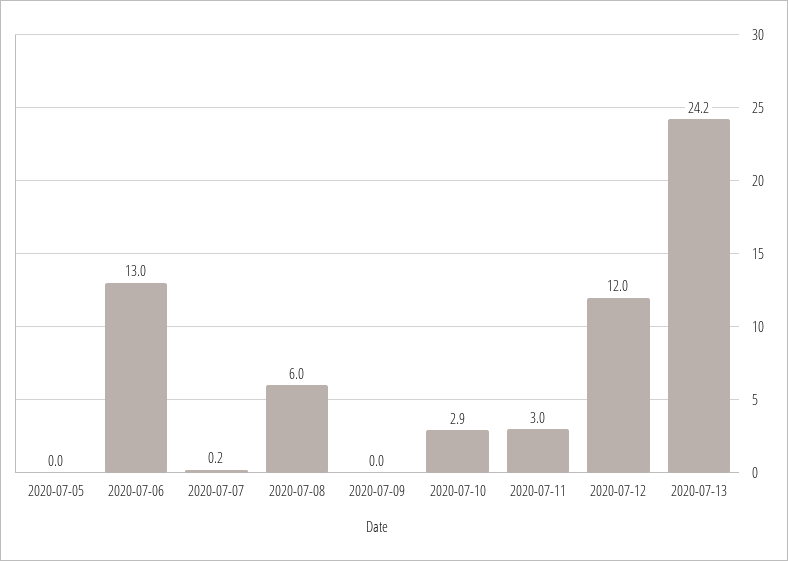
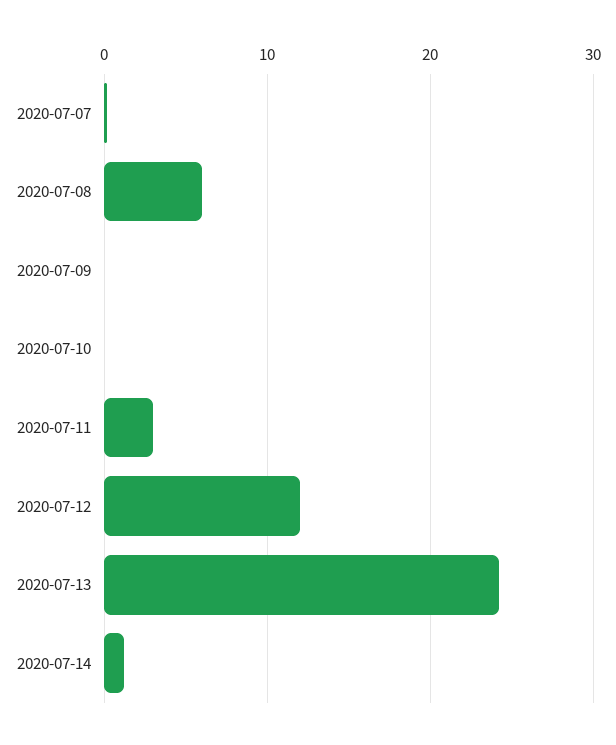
2020-07-05: 0 -> none
2020-07-06: 13 -> none
2020-07-10: 2.9 -> 0
2020-07-14: none -> 1

